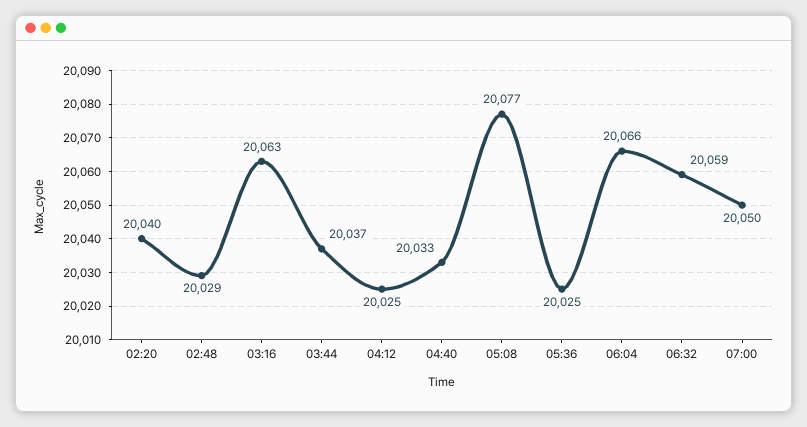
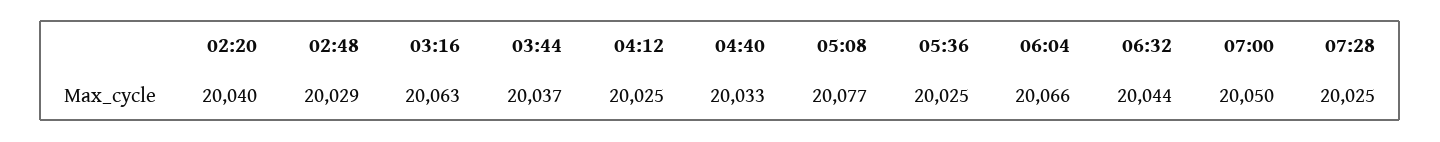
06:32: 20059 -> 20044
07:28: none -> 20025

